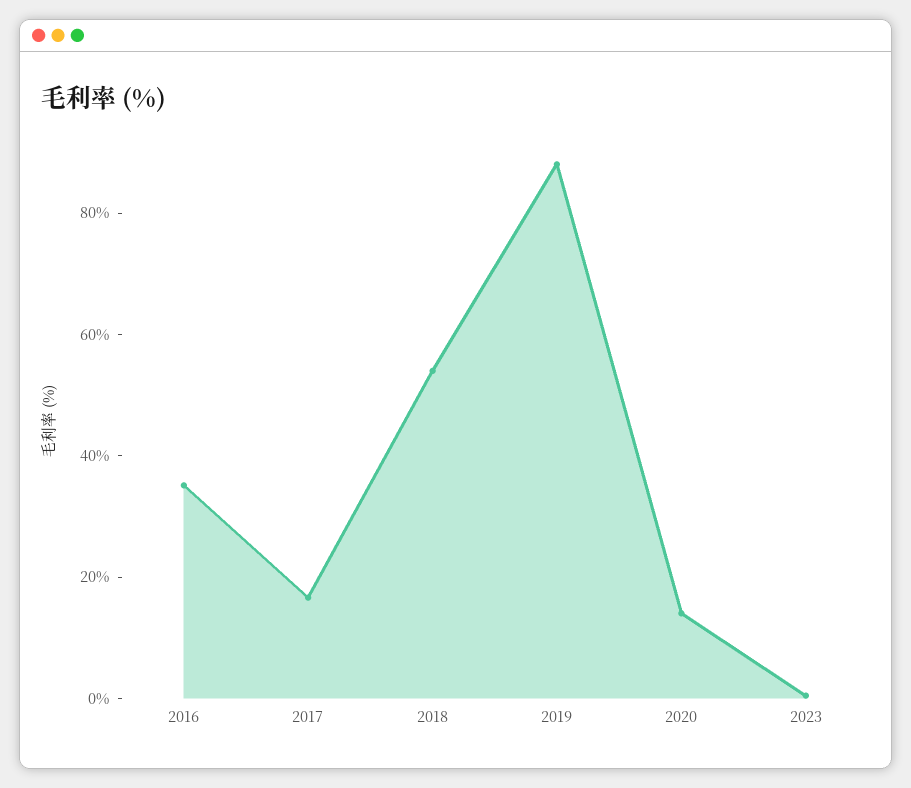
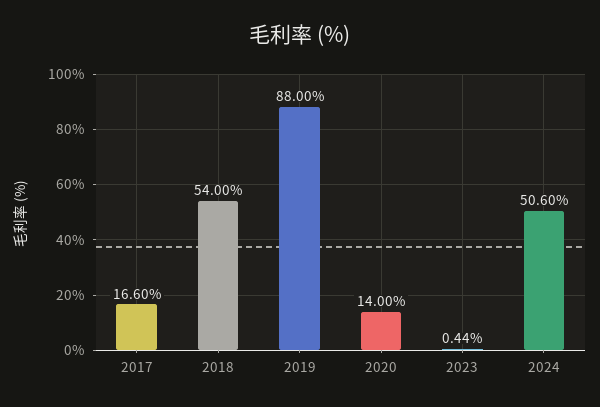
2016: 35 -> none
2024: none -> 50.6

